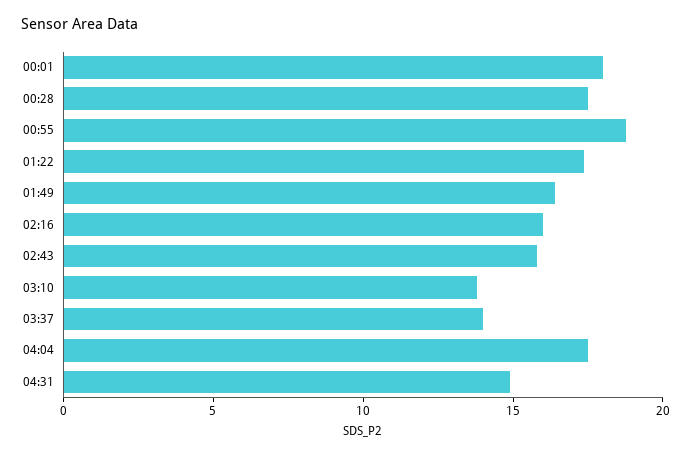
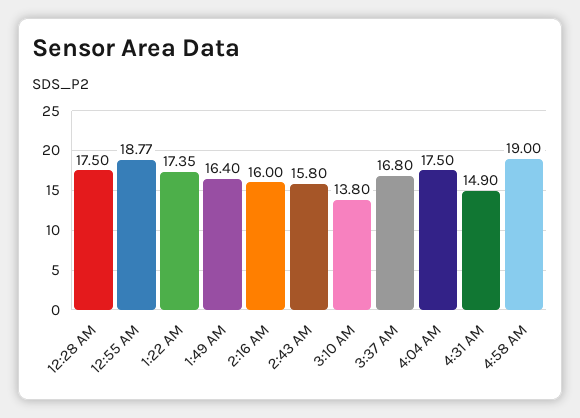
00:01: 18 -> none
03:37: 14 -> 16.8
4:58 AM: none -> 19

